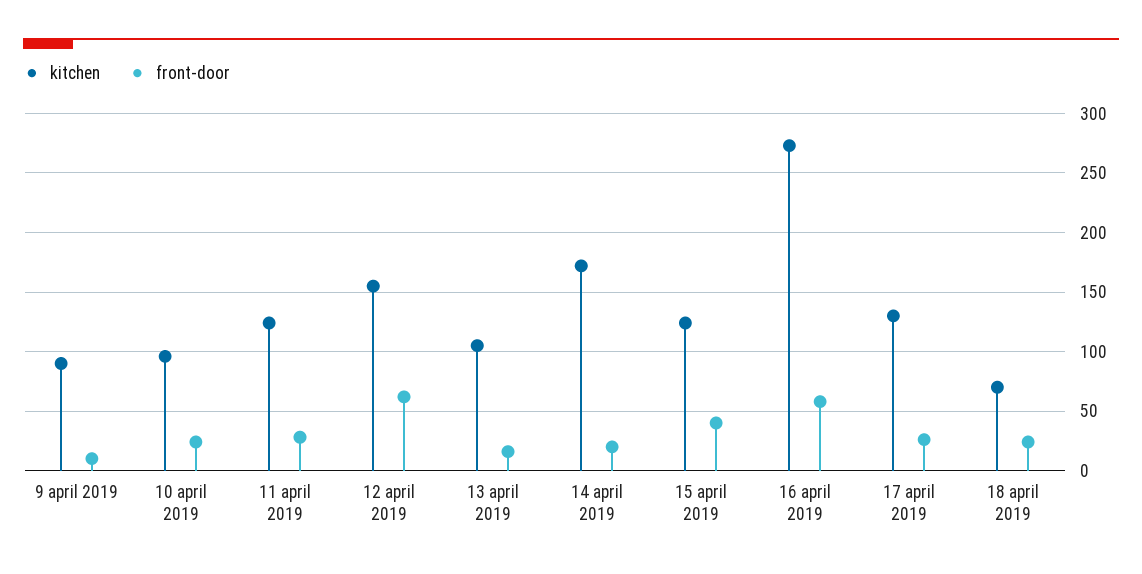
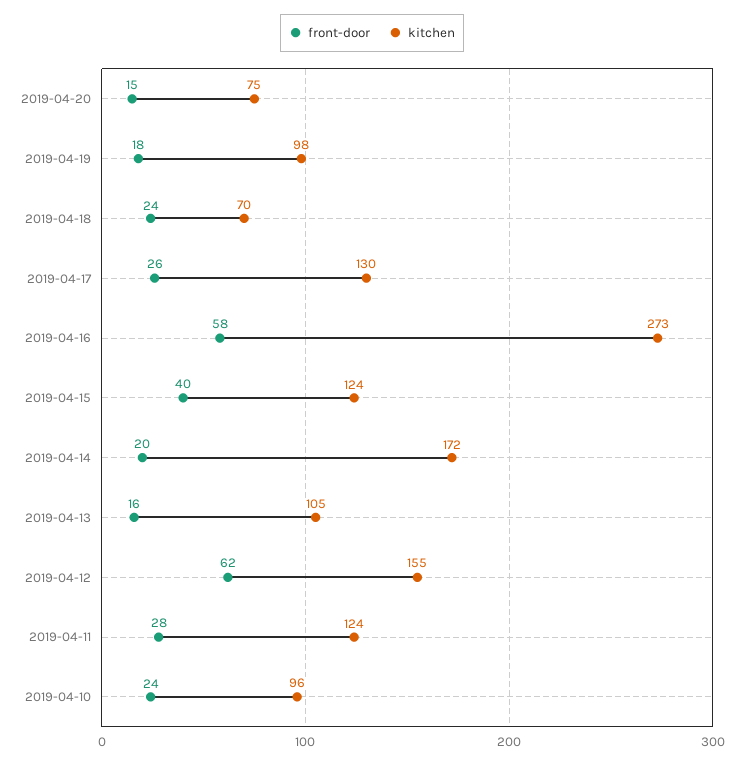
kitchen, 9 april 2019: 90 -> none
front-door, 9 april 2019: 10 -> none
front-door, 2019-04-20: none -> 15
kitchen, 2019-04-20: none -> 75
front-door, 2019-04-19: none -> 18
kitchen, 2019-04-19: none -> 98

